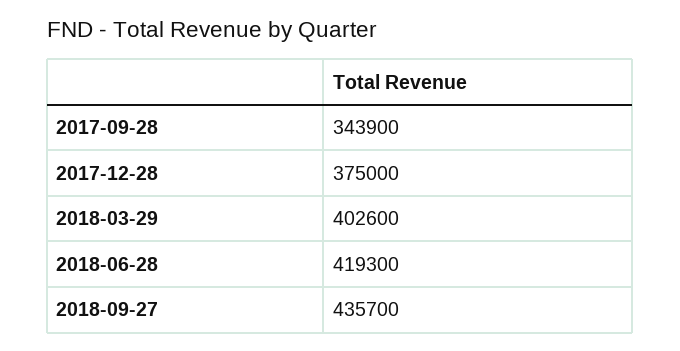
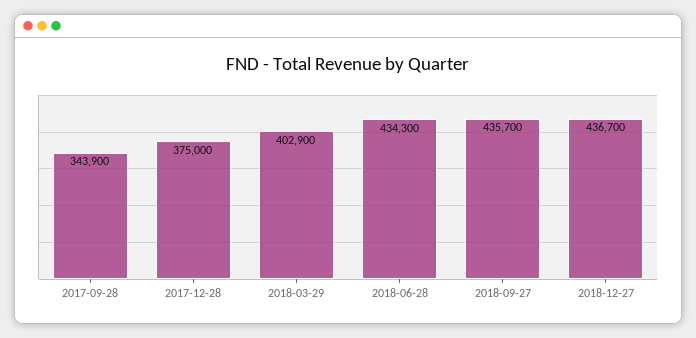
2018-03-29: 402600 -> 402900
2018-06-28: 419300 -> 434300
2018-12-27: none -> 436700

